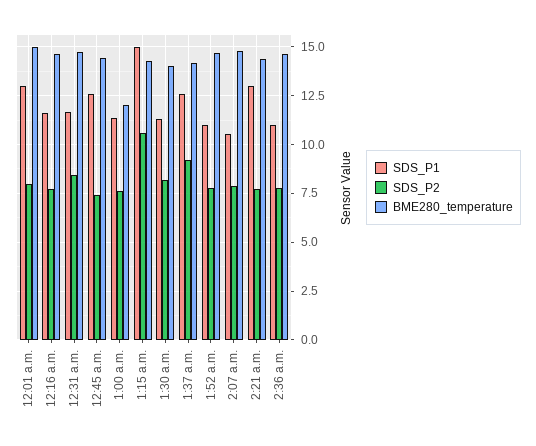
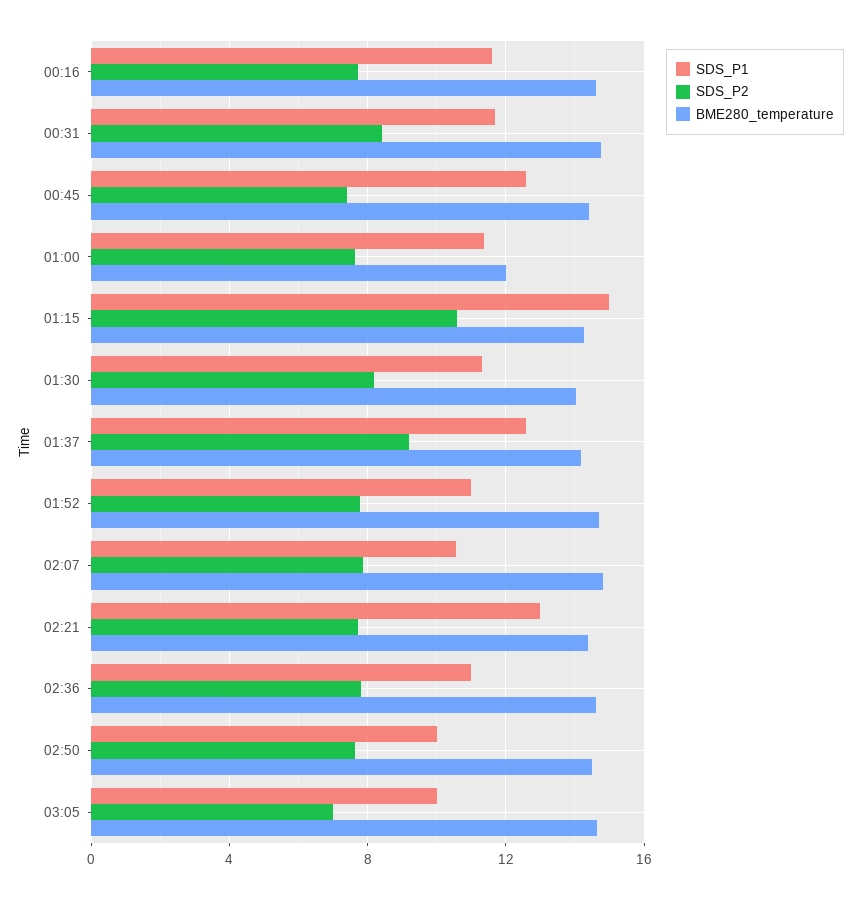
SDS_P1, 12:01 a.m.: 13 -> none
SDS_P2, 12:01 a.m.: 8 -> none
BME280_temperature, 12:01 a.m.: 15 -> none
SDS_P1, 02:50: none -> 10
SDS_P2, 02:50: none -> 7.5
BME280_temperature, 02:50: none -> 14.5
SDS_P1, 03:05: none -> 10
SDS_P2, 03:05: none -> 7
BME280_temperature, 03:05: none -> 14.5

